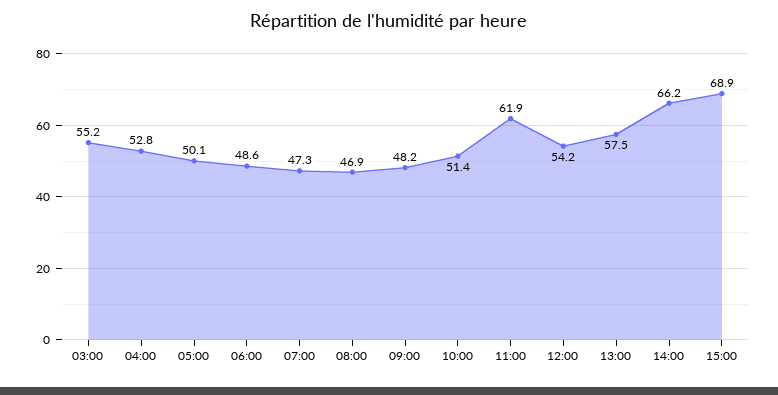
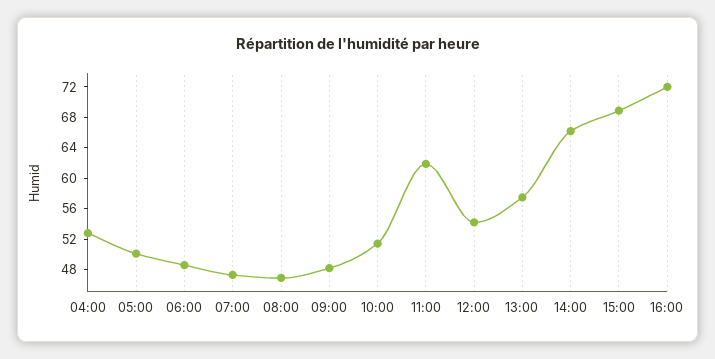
03:00: 55.2 -> none
16:00: none -> 72

